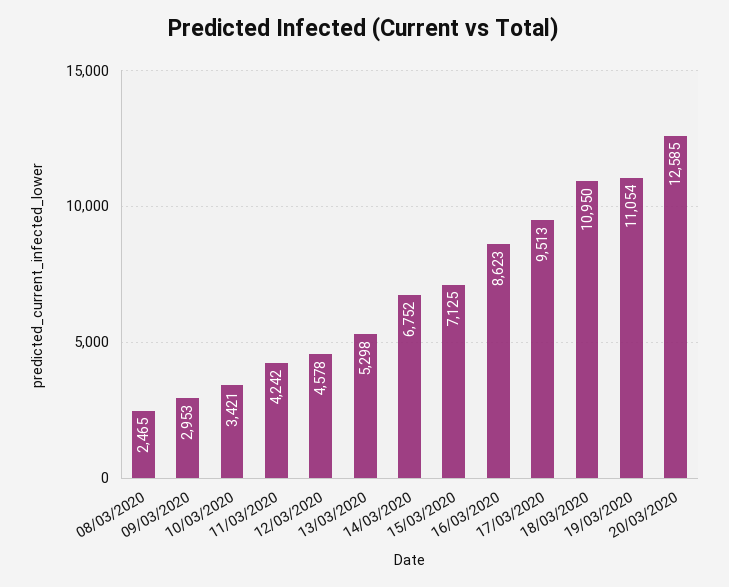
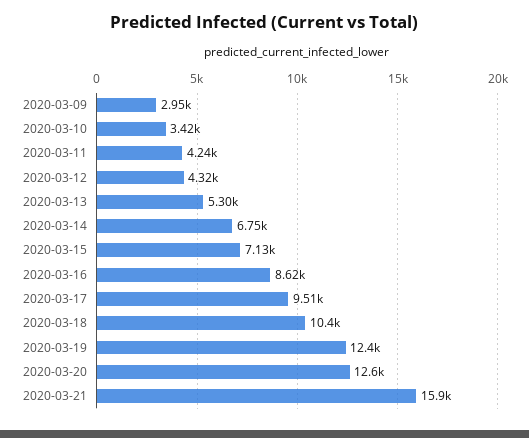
08/03/2020: 2465 -> none
12/03/2020: 4578 -> 4320
18/03/2020: 10950 -> 10400
19/03/2020: 11054 -> 12400
2020-03-21: none -> 15900

